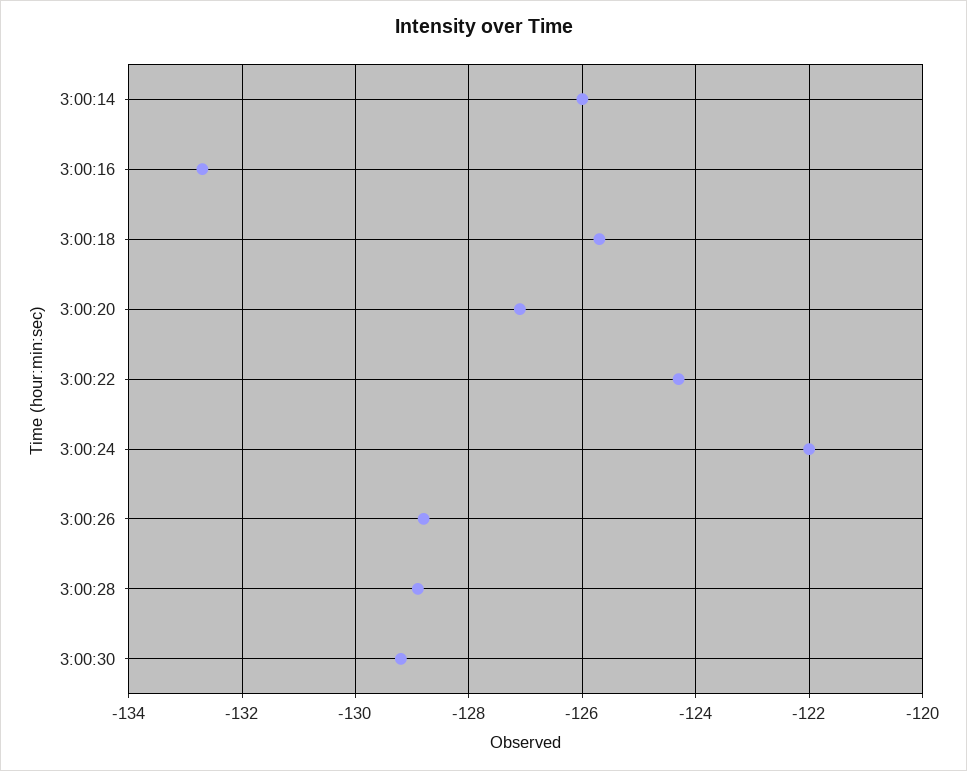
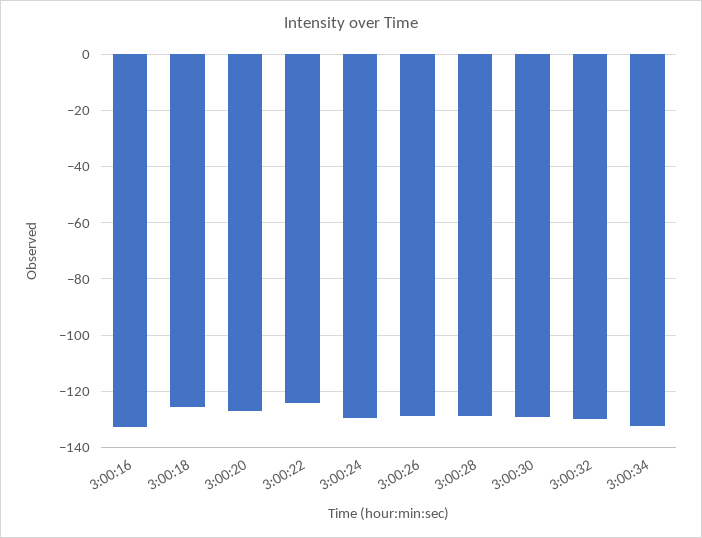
3:00:14: -126 -> none
3:00:24: -122 -> -130
3:00:32: none -> -130
3:00:34: none -> -132.5

